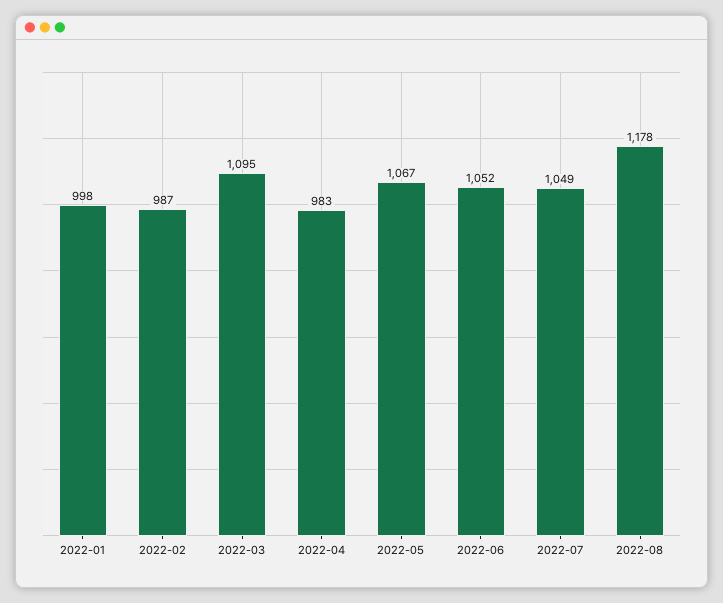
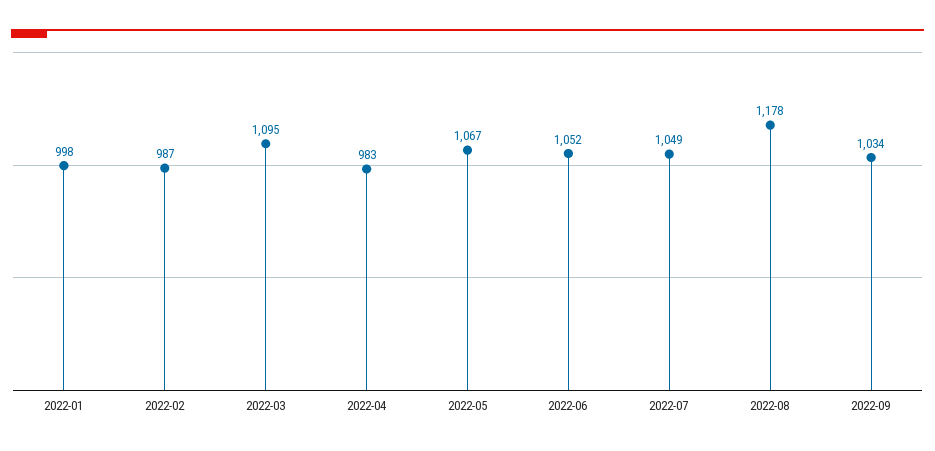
2022-09: none -> 1034

